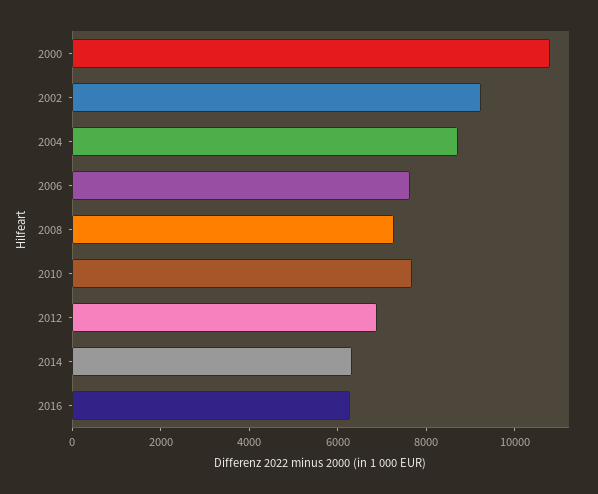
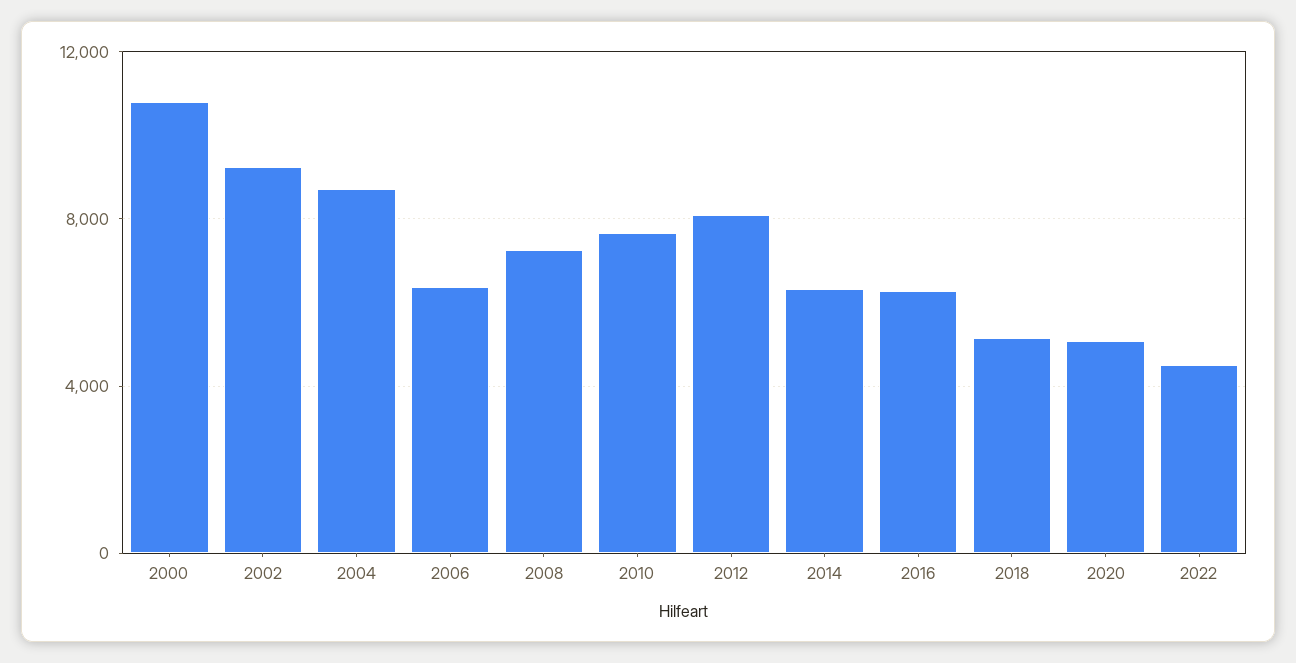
2006: 7500 -> 6500
2012: 7000 -> 8000
2018: none -> 5000
2020: none -> 5000
2022: none -> 4500

